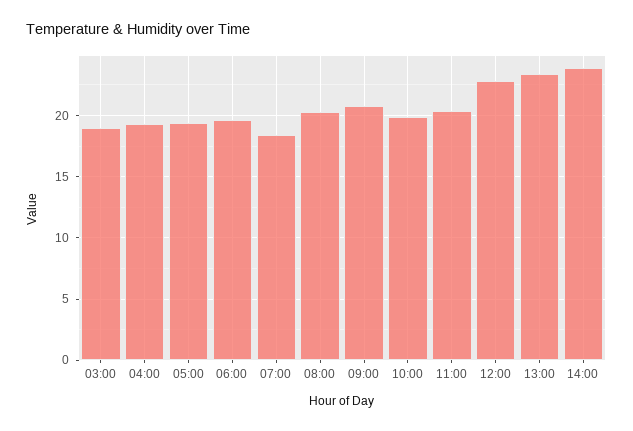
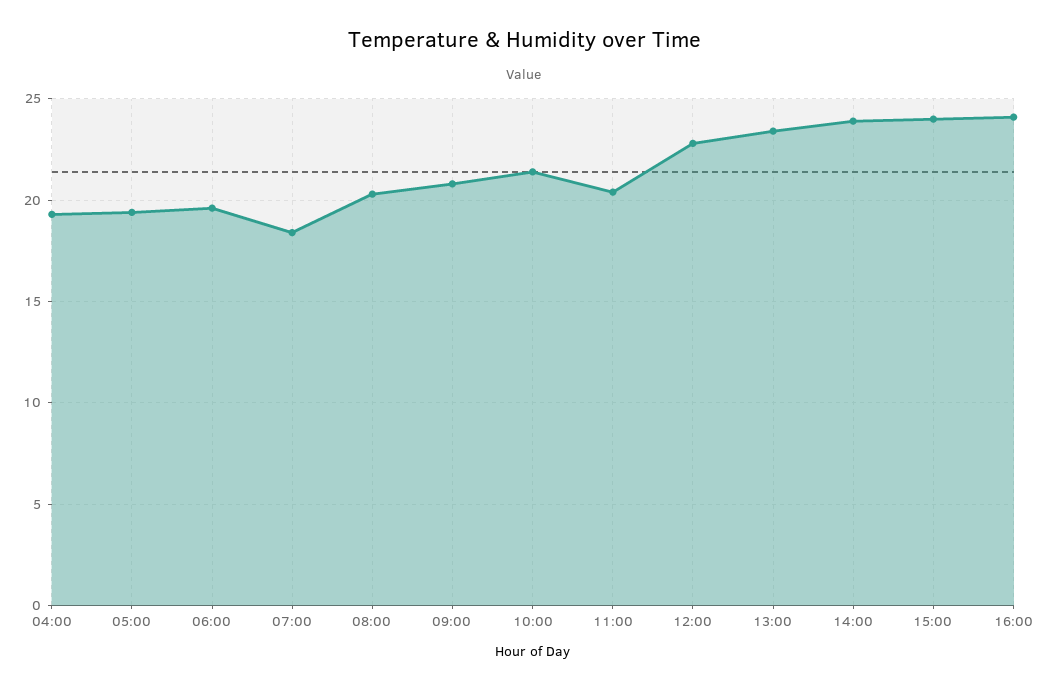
03:00: 19 -> none
10:00: 20 -> 21.5
15:00: none -> 24
16:00: none -> 24

